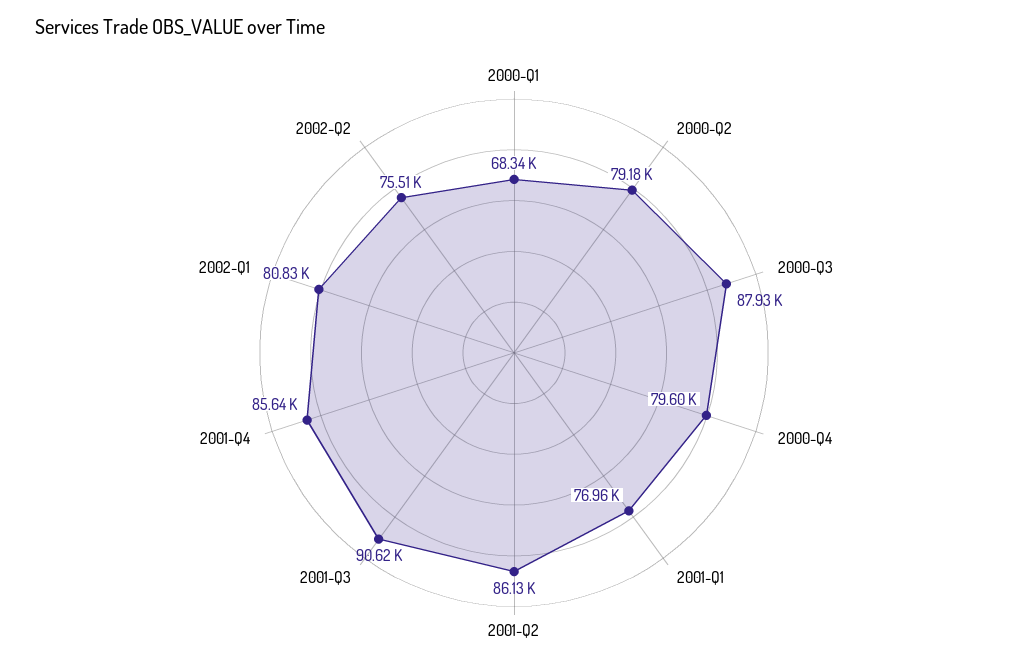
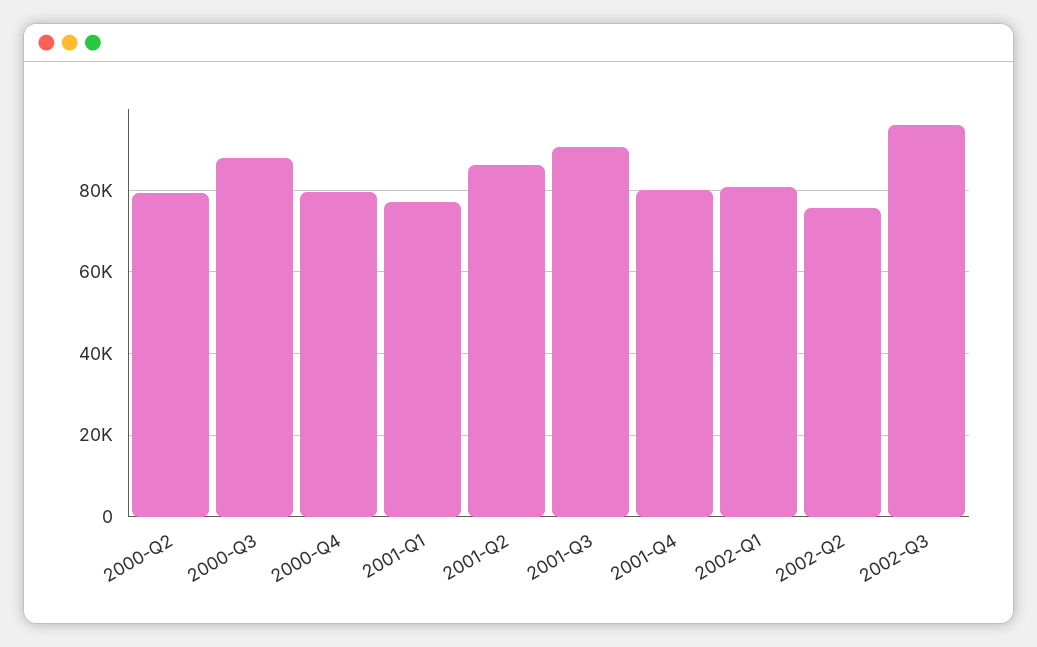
2000-Q1: 68340 -> none
2001-Q4: 85640 -> 80000
2002-Q3: none -> 96000

